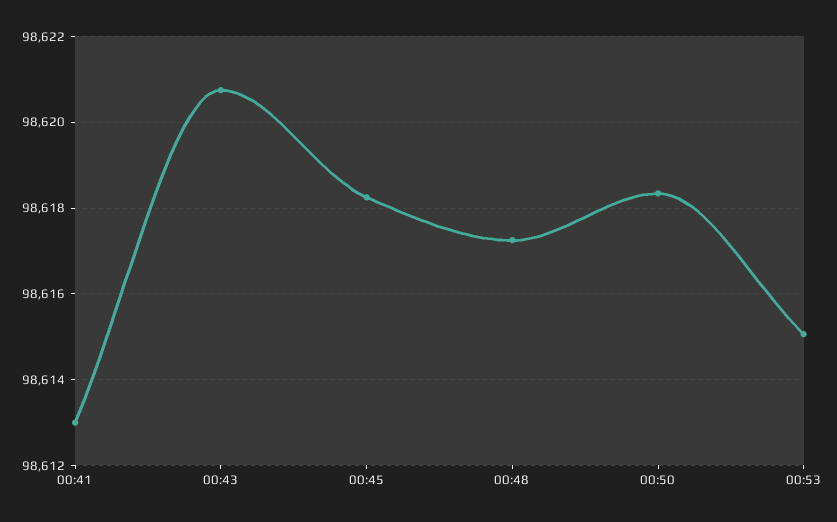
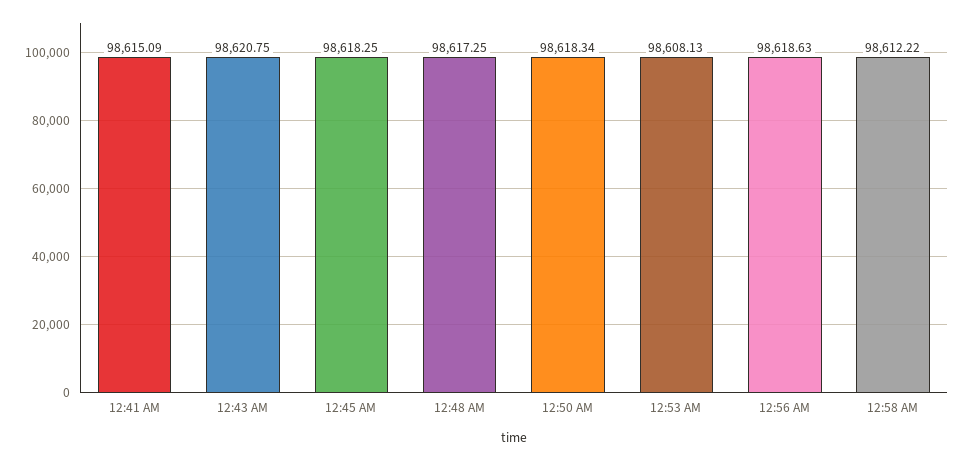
00:41: 98613 -> 98615.09
00:53: 98615 -> 98608.13
12:56 AM: none -> 98618.63
12:58 AM: none -> 98612.22

